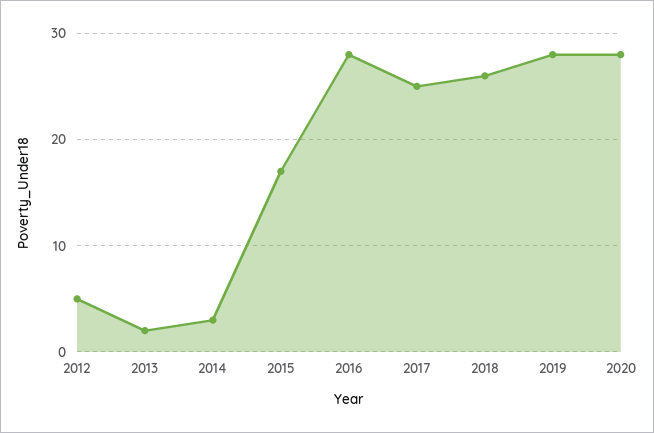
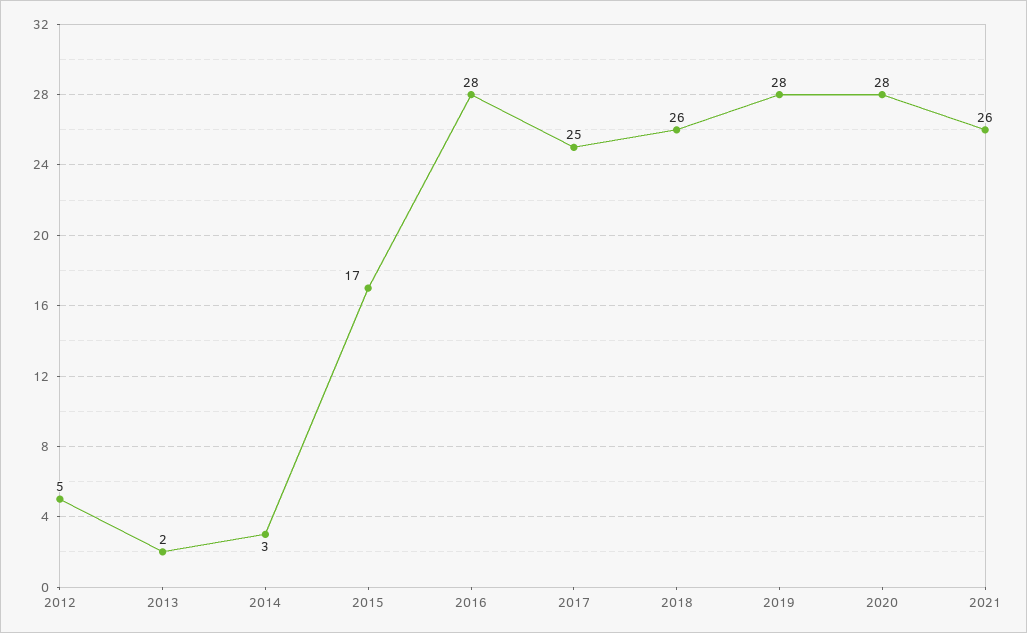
2021: none -> 26

